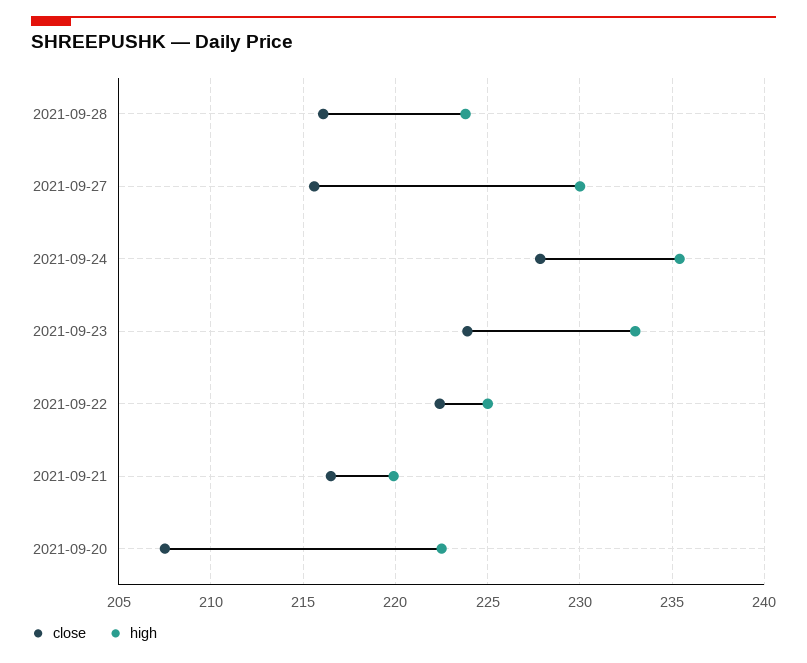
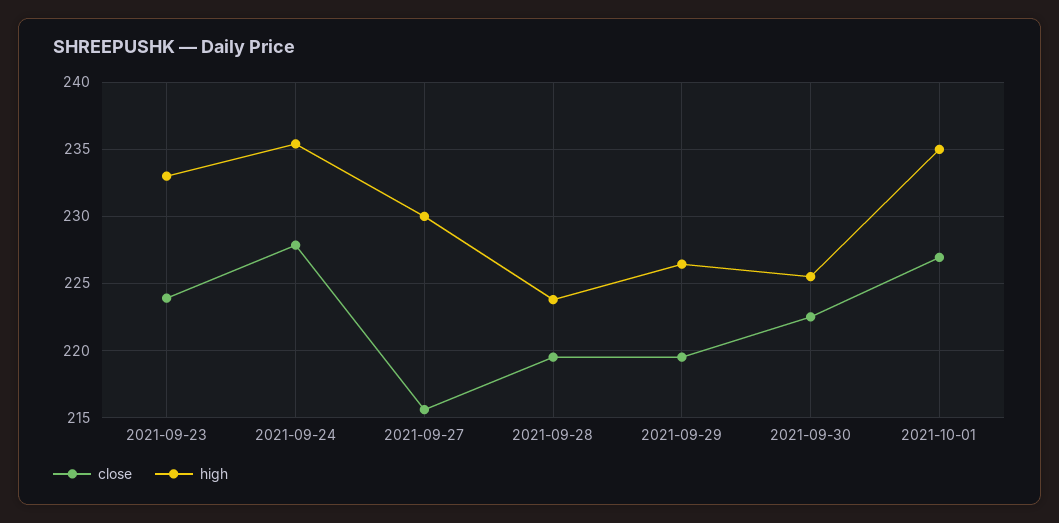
close, 2021-09-28: 216 -> 219.5
close, 2021-09-22: 222.5 -> none
high, 2021-09-22: 225 -> none
close, 2021-09-21: 216.5 -> none
high, 2021-09-21: 220 -> none
close, 2021-09-20: 207.5 -> none
high, 2021-09-20: 222.5 -> none
close, 2021-09-29: none -> 219.5
high, 2021-09-29: none -> 226.5
close, 2021-09-30: none -> 222.5
high, 2021-09-30: none -> 225.5
close, 2021-10-01: none -> 227
high, 2021-10-01: none -> 235

